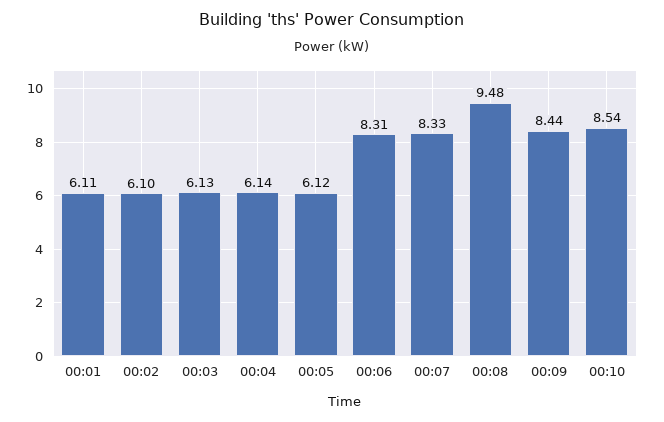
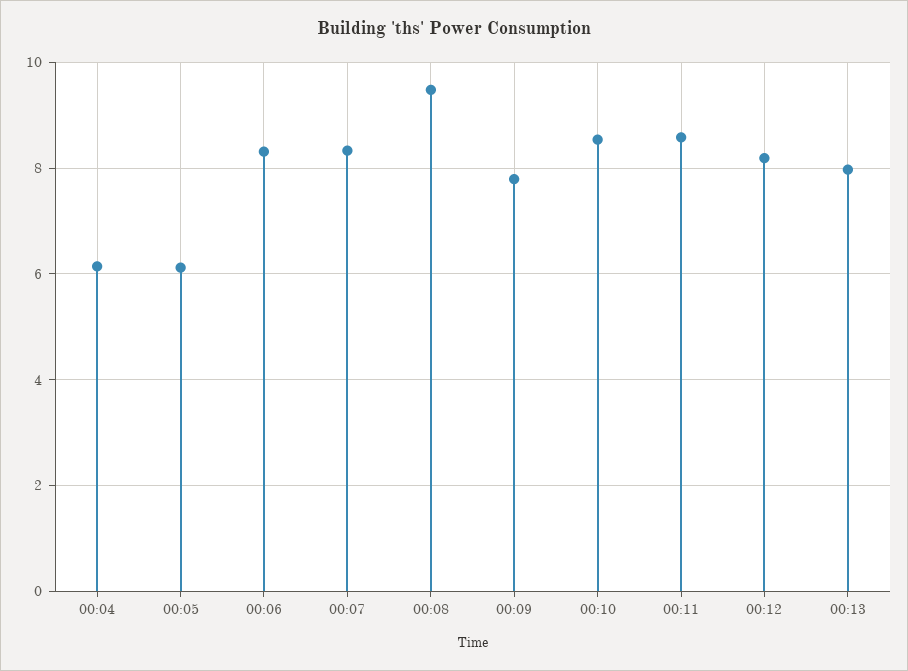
00:01: 6.11 -> none
00:02: 6.1 -> none
00:03: 6.13 -> none
00:09: 8.44 -> 7.8
00:11: none -> 8.6
00:12: none -> 8.2
00:13: none -> 8

